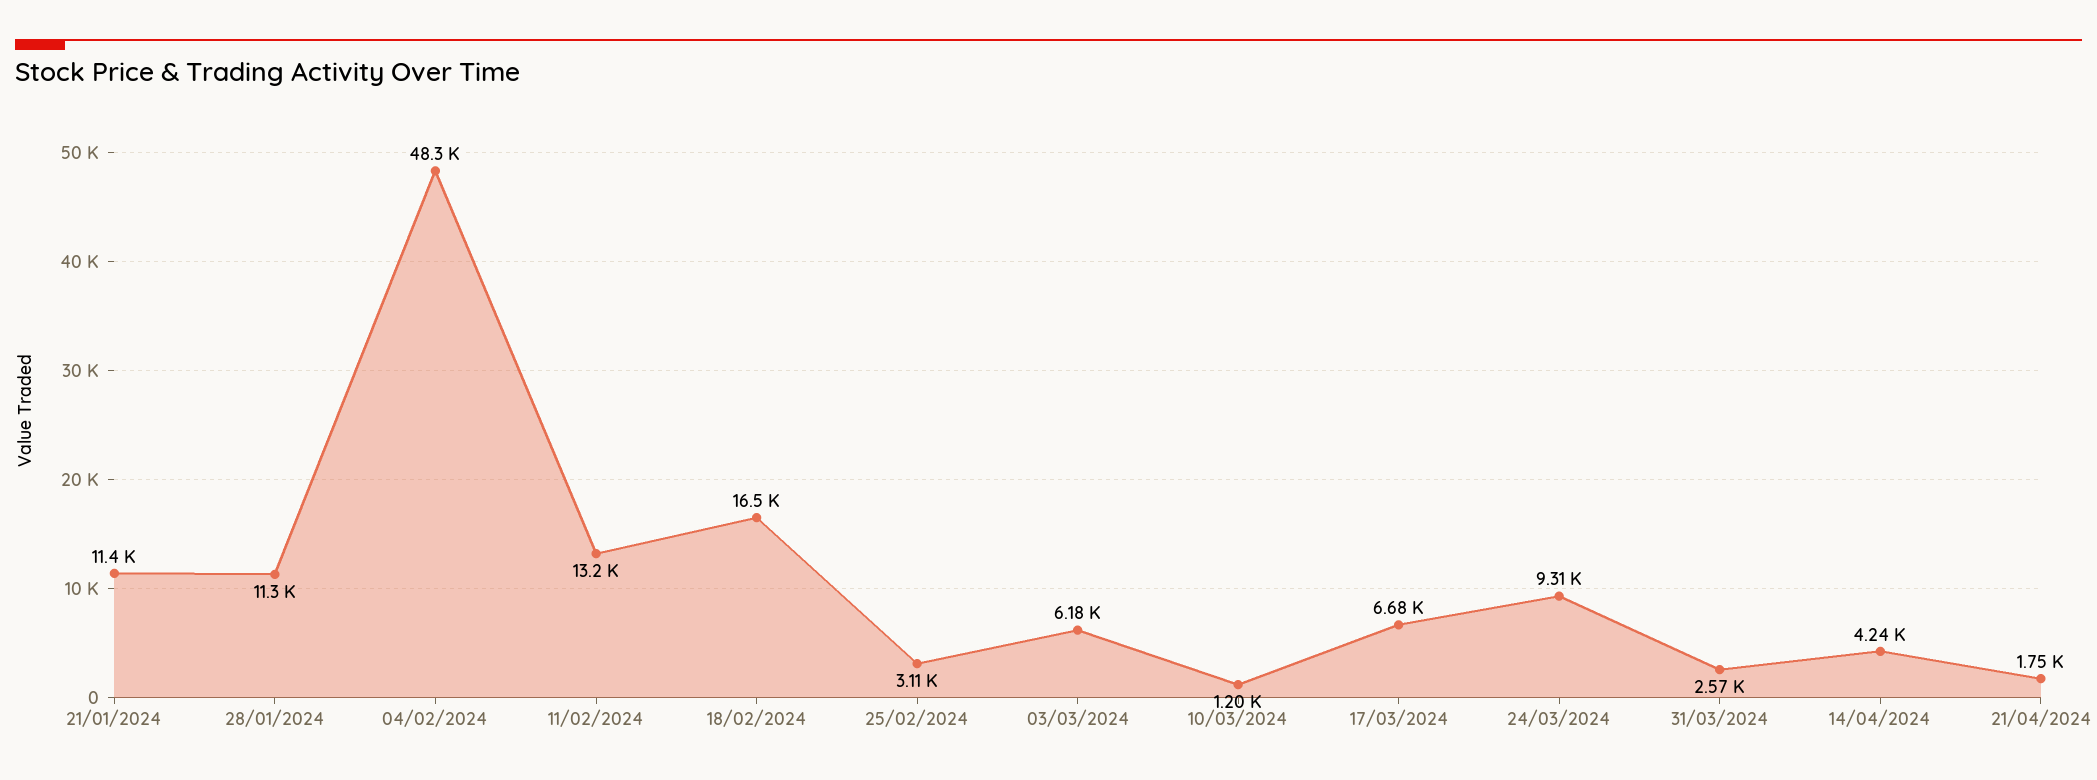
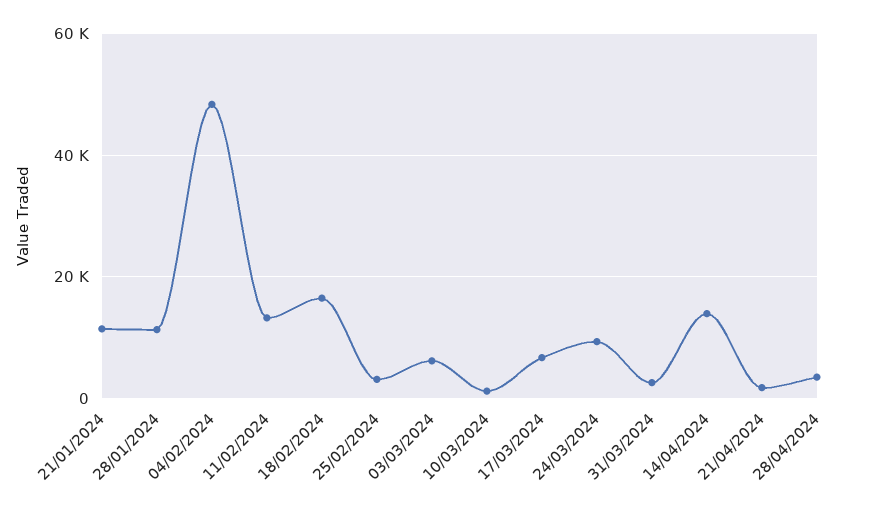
14/04/2024: 4240 -> 14000
28/04/2024: none -> 4000

